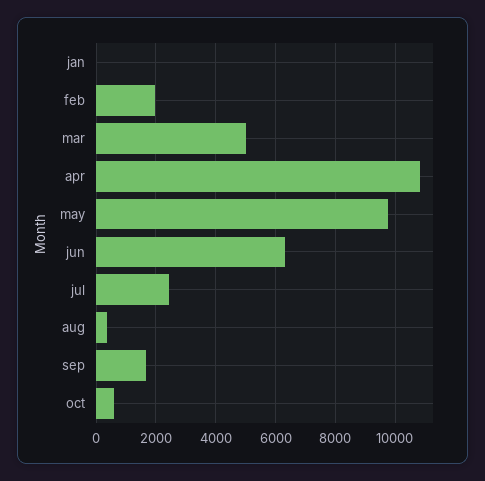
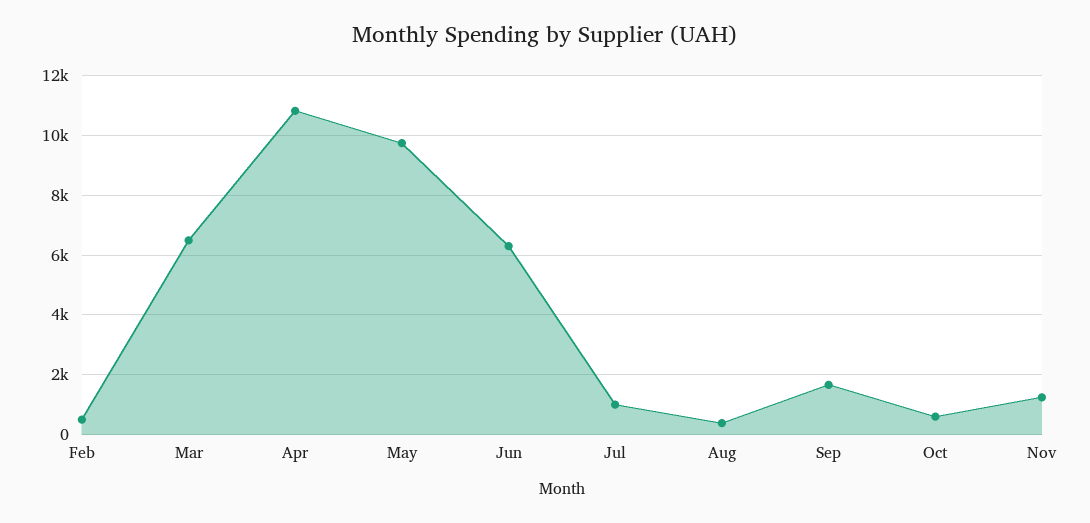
jan: 0 -> none
feb: 2000 -> 500
mar: 5000 -> 6500
jul: 2500 -> 1000
Nov: none -> 1250

